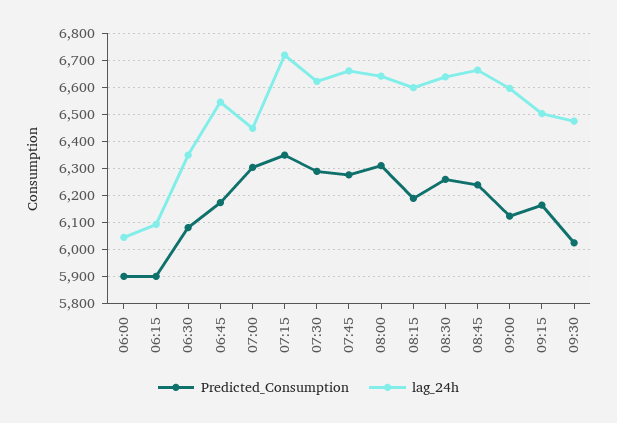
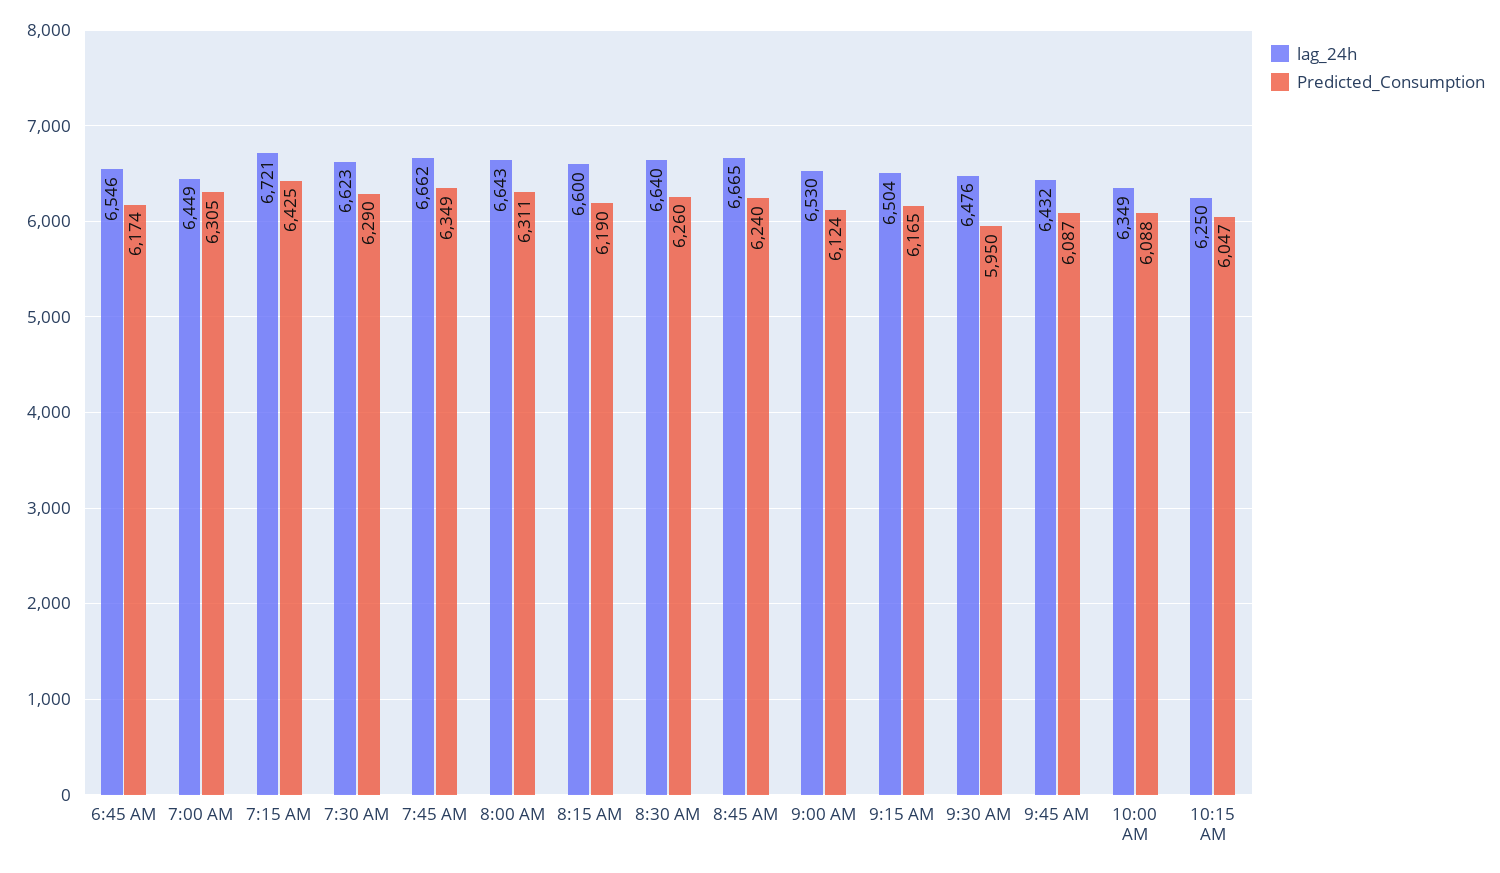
Predicted_Consumption, 06:00: 5900 -> none
lag_24h, 06:00: 6050 -> none
Predicted_Consumption, 06:15: 5900 -> none
lag_24h, 06:15: 6100 -> none
Predicted_Consumption, 06:30: 6075 -> none
lag_24h, 06:30: 6350 -> none
Predicted_Consumption, 07:15: 6350 -> 6425
Predicted_Consumption, 07:45: 6275 -> 6349
lag_24h, 09:00: 6600 -> 6530
Predicted_Consumption, 09:30: 6025 -> 5950
lag_24h, 9:45 AM: none -> 6432
Predicted_Consumption, 9:45 AM: none -> 6087
lag_24h, 10:00 AM: none -> 6349
Predicted_Consumption, 10:00 AM: none -> 6088
lag_24h, 10:15 AM: none -> 6250
Predicted_Consumption, 10:15 AM: none -> 6047

